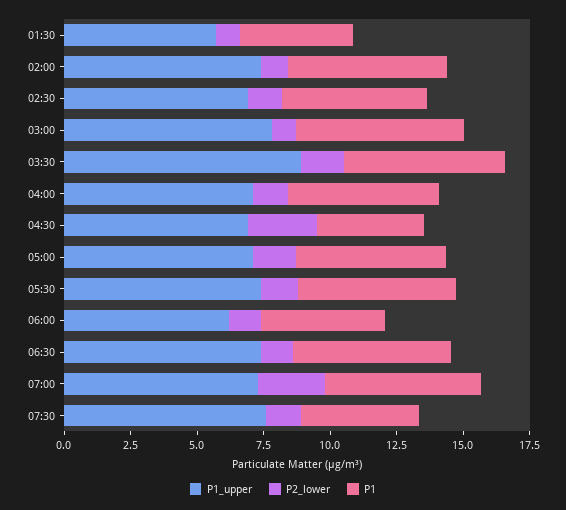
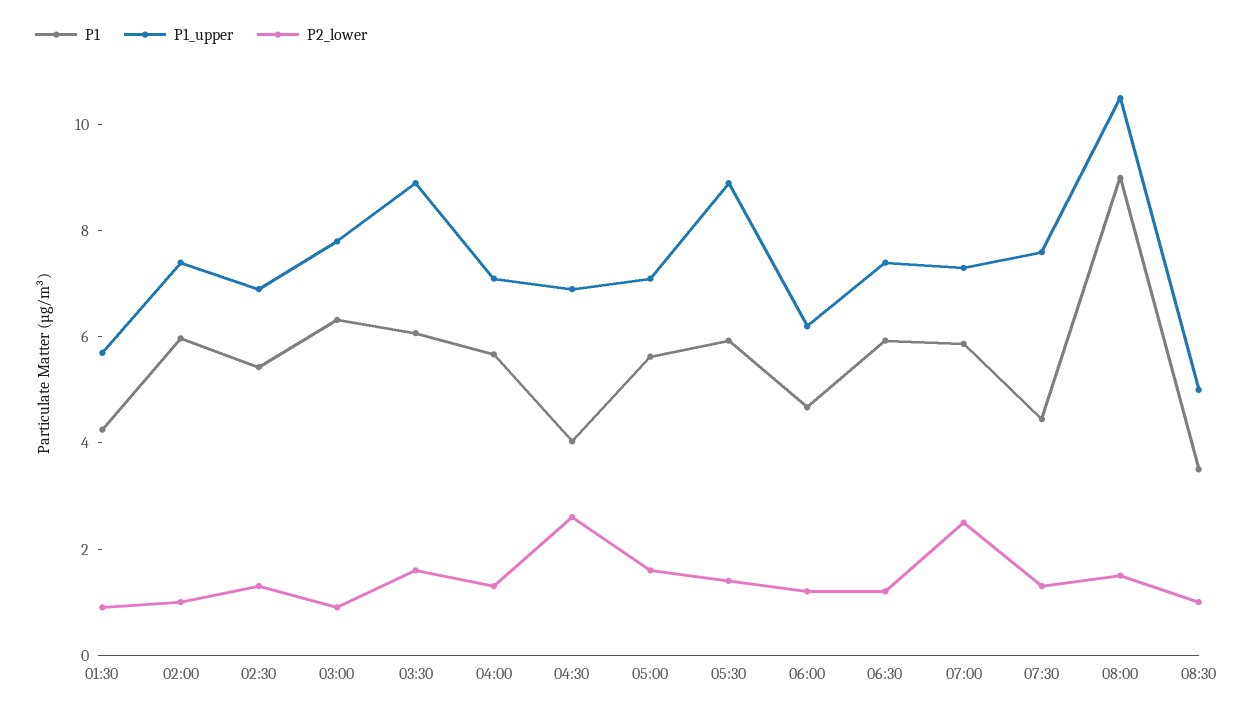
P1_upper, 05:30: 7.5 -> 9
P1, 08:00: none -> 9
P1_upper, 08:00: none -> 10.5
P2_lower, 08:00: none -> 1.5
P1, 08:30: none -> 3.5
P1_upper, 08:30: none -> 5
P2_lower, 08:30: none -> 1

